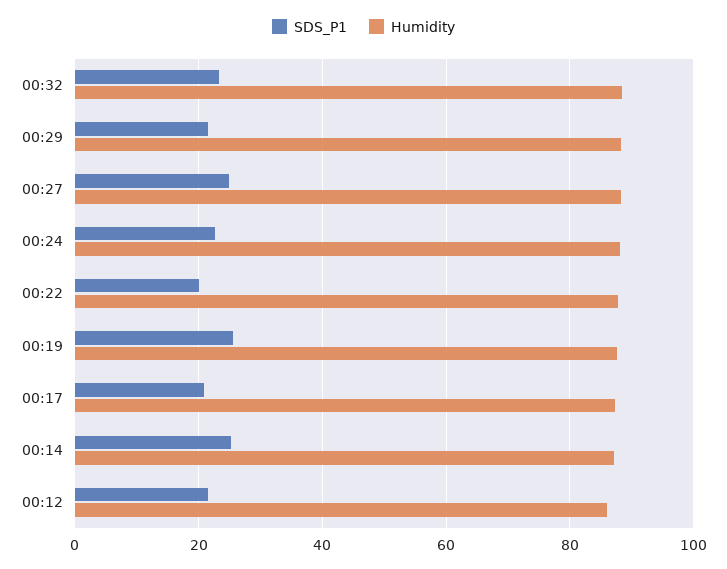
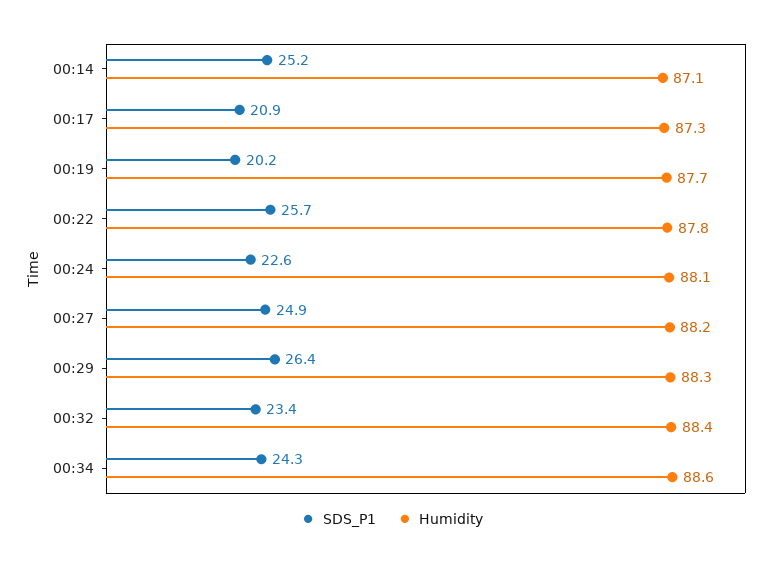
SDS_P1, 00:29: 22 -> 26.4
SDS_P1, 00:22: 20 -> 25.7
SDS_P1, 00:19: 26 -> 20.2
SDS_P1, 00:12: 22 -> none
Humidity, 00:12: 86 -> none
SDS_P1, 00:34: none -> 24.3
Humidity, 00:34: none -> 88.6

